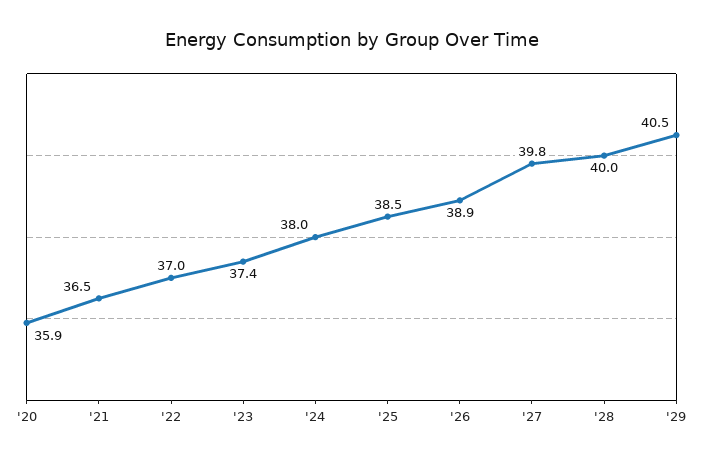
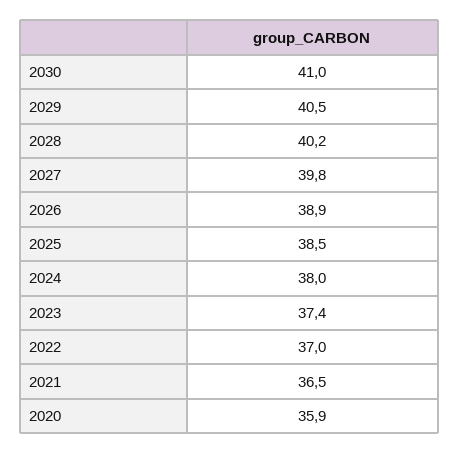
'28: 40 -> 40.2
2030: none -> 41

